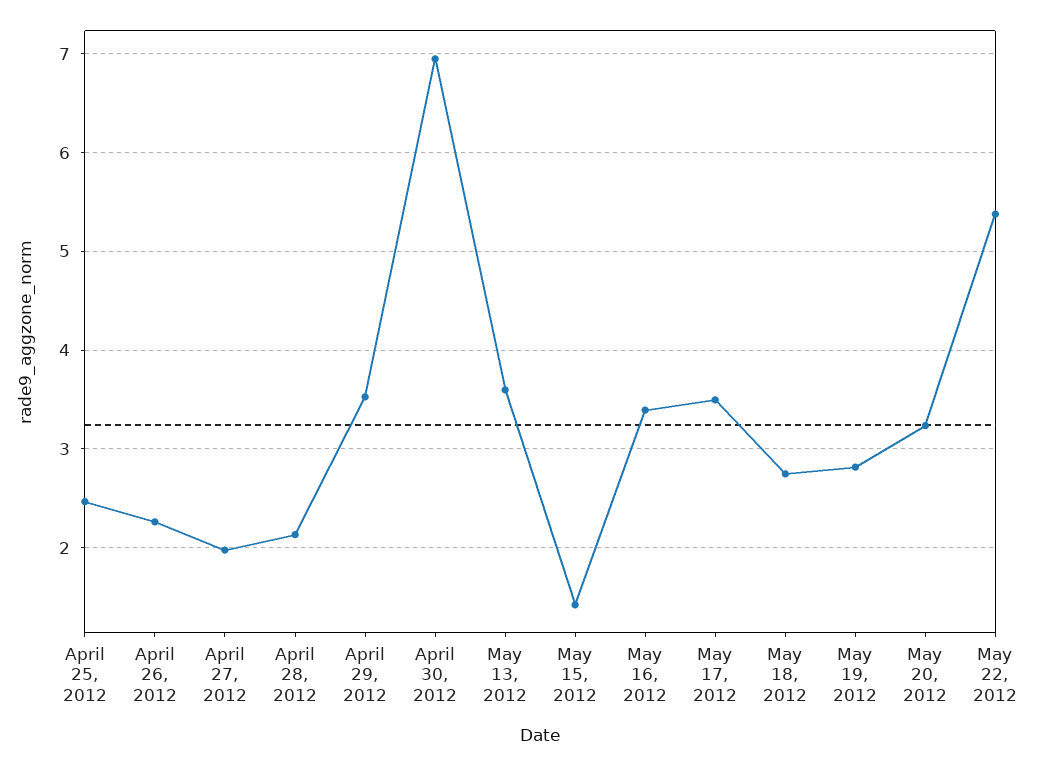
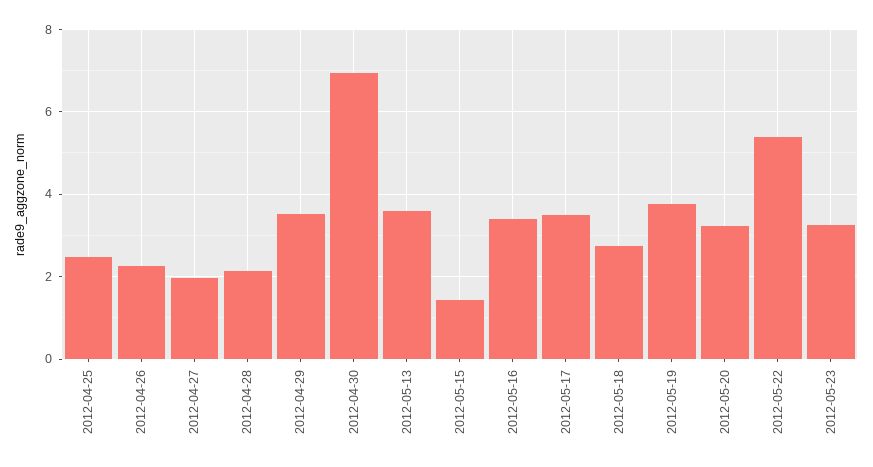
May 19, 2012: 2.8 -> 3.8
2012-05-23: none -> 3.2

